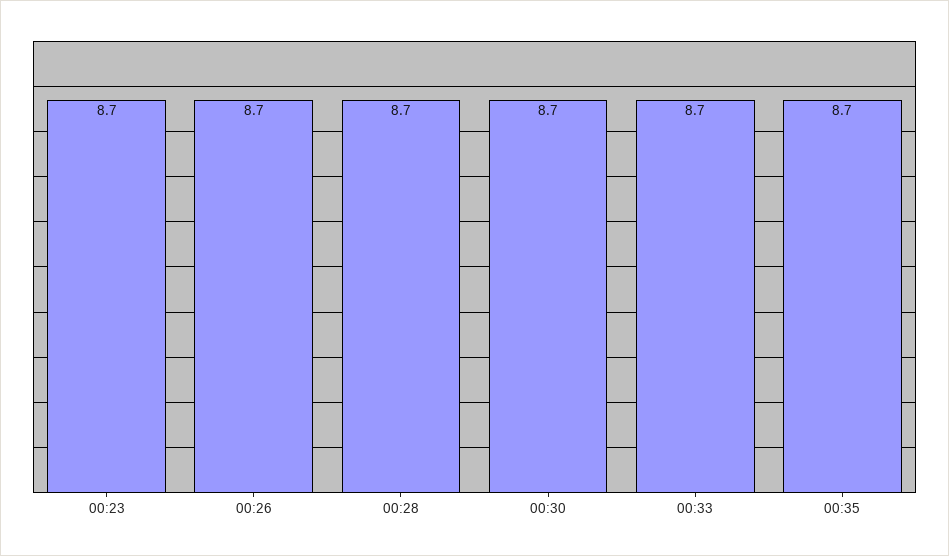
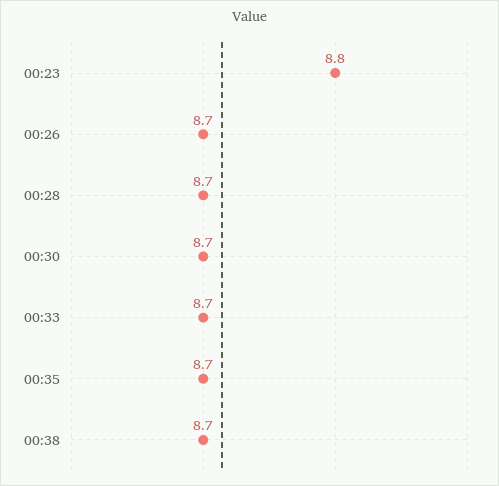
00:23: 8.7 -> 8.8
00:38: none -> 8.7

